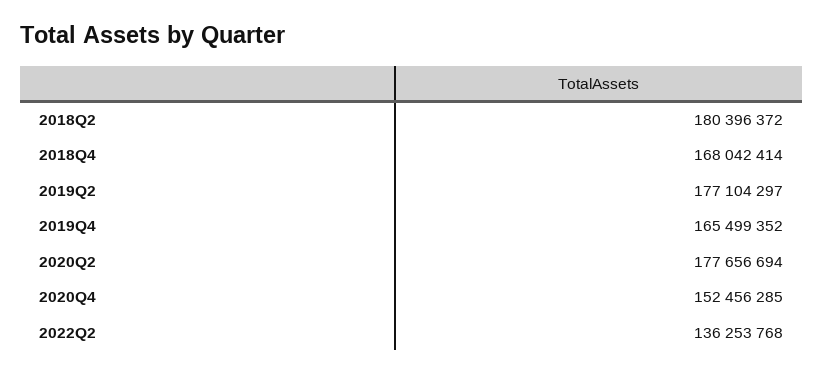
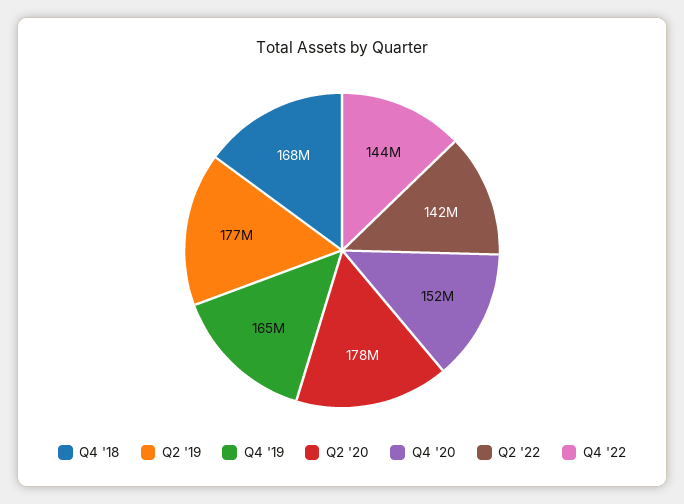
2018Q2: 180396372 -> none
2022Q2: 136253768 -> 142000000
Q4 '22: none -> 144000000

